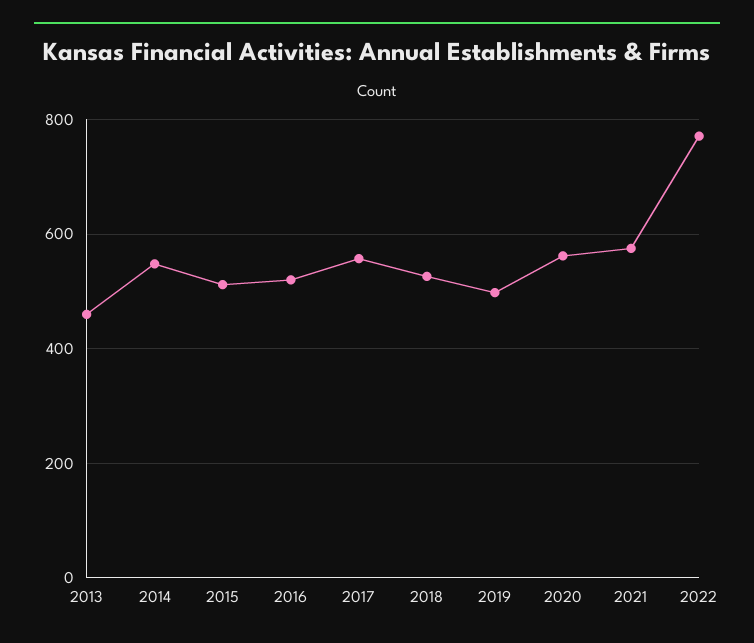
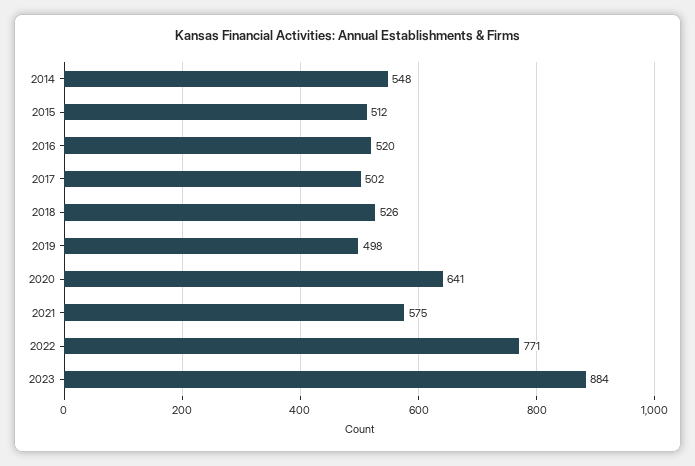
2013: 460 -> none
2017: 560 -> 502
2020: 560 -> 641
2023: none -> 884

